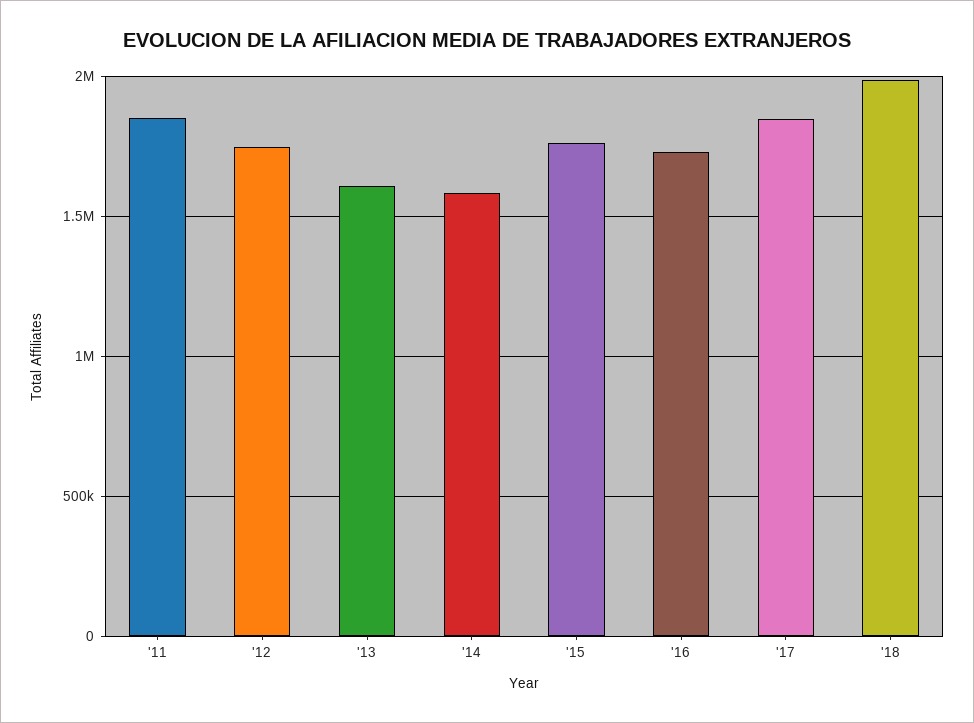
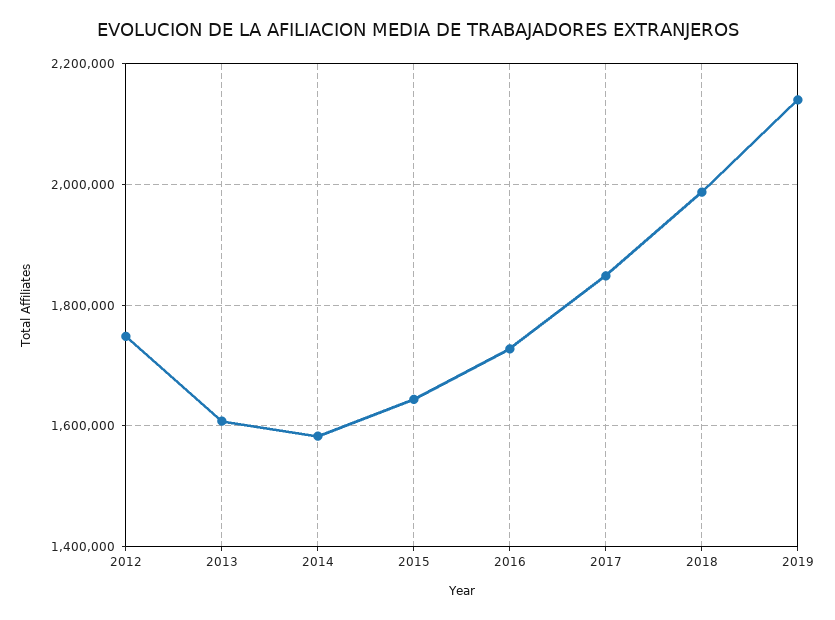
'11: 1850000 -> none
'15: 1750000 -> 1640000
2019: none -> 2140000

